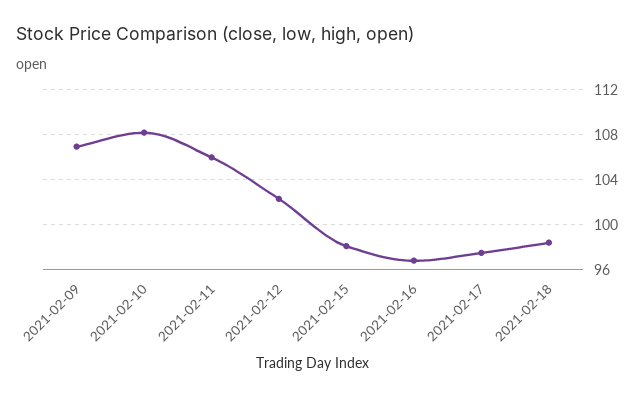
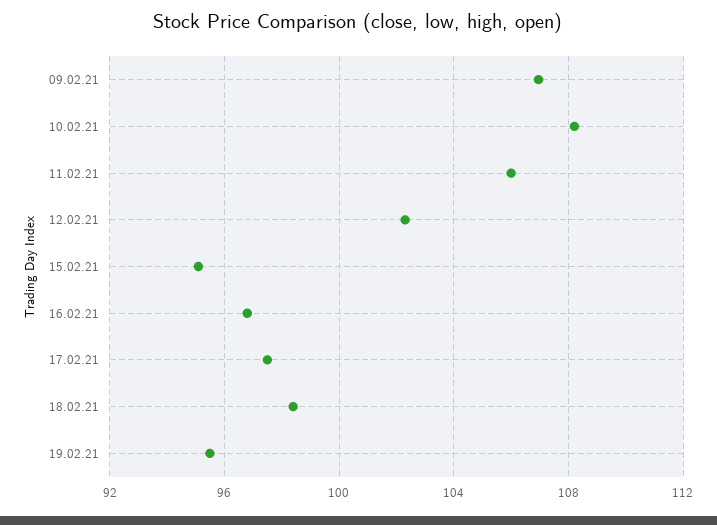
2021-02-15: 98 -> 95
19.02.21: none -> 95.5

